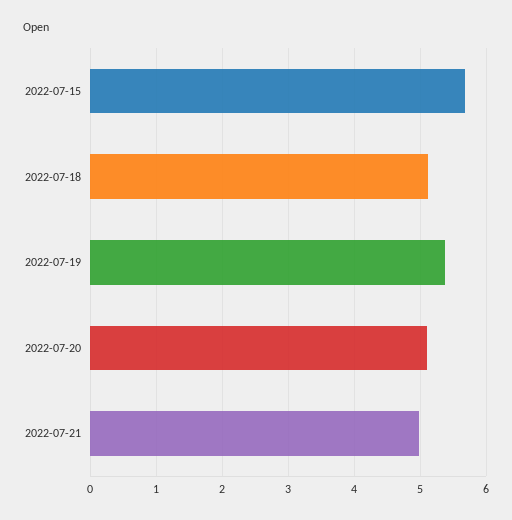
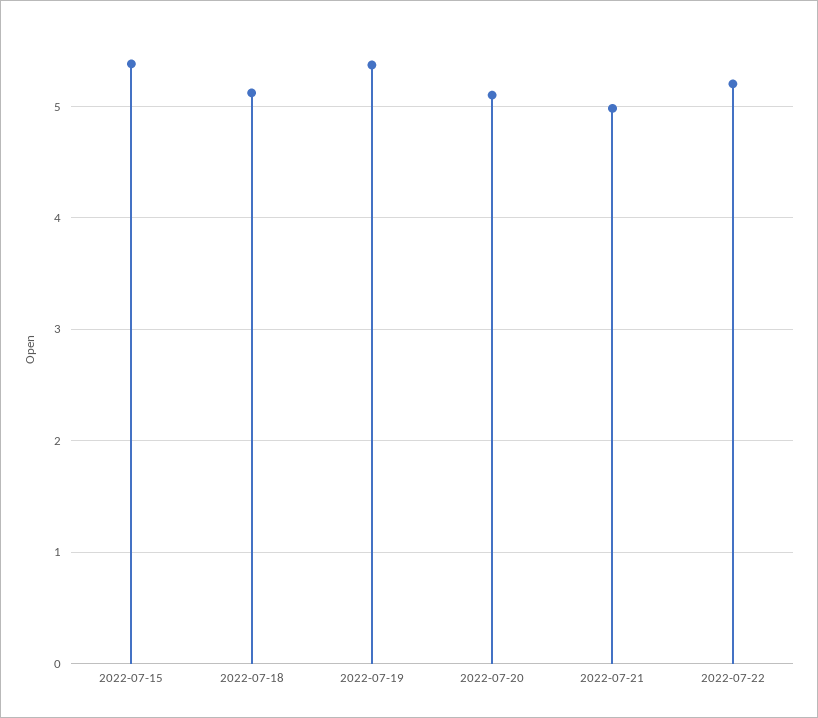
2022-07-15: 5.7 -> 5.4
2022-07-22: none -> 5.2

